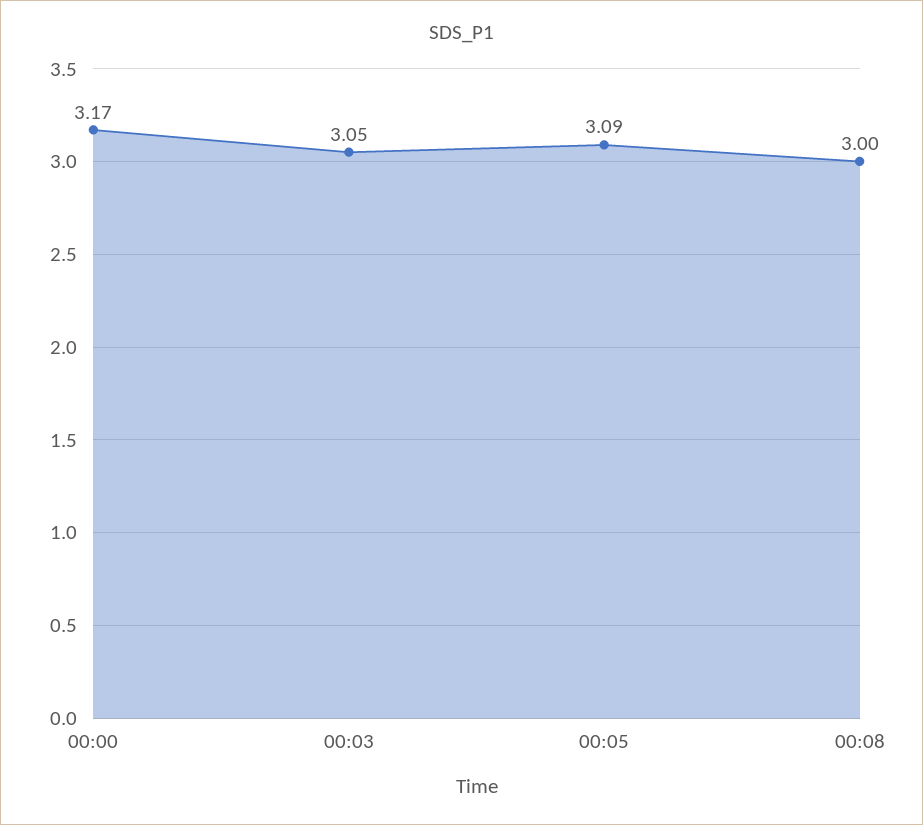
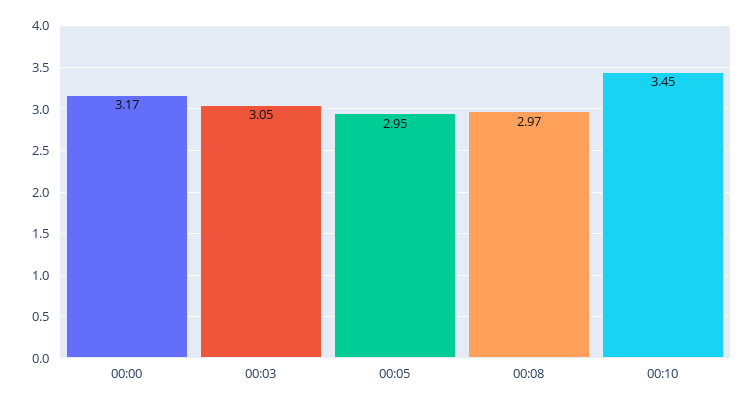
00:05: 3.09 -> 2.95
00:08: 3 -> 2.97
00:10: none -> 3.45

